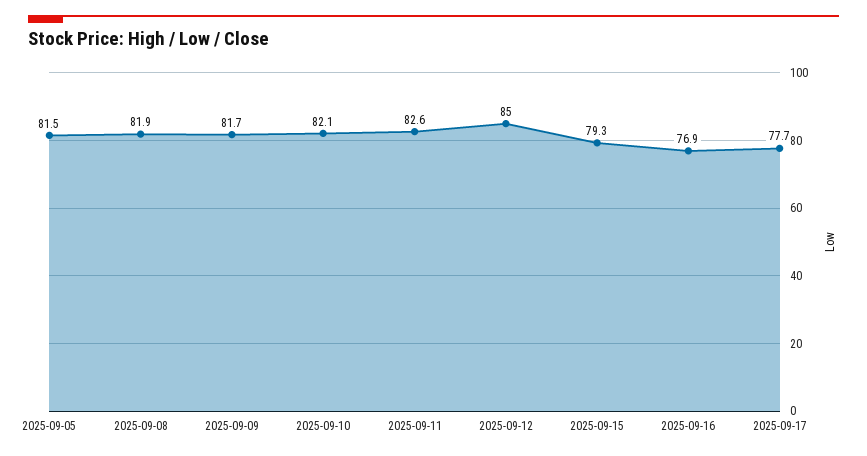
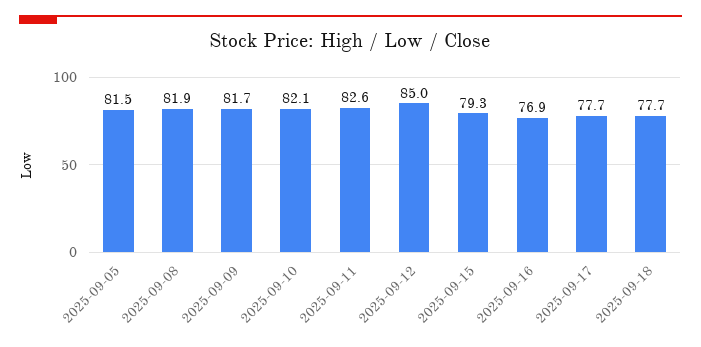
2025-09-18: none -> 77.7

